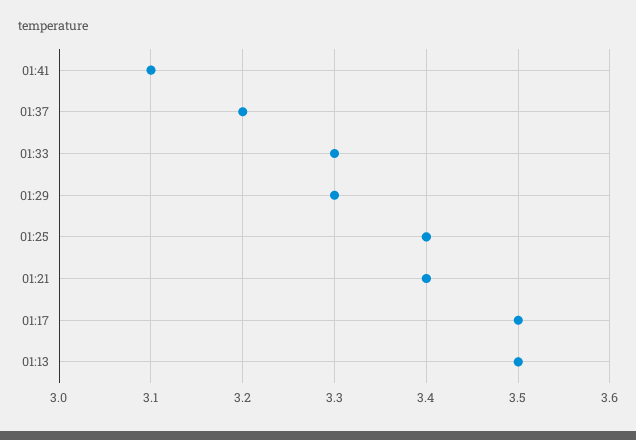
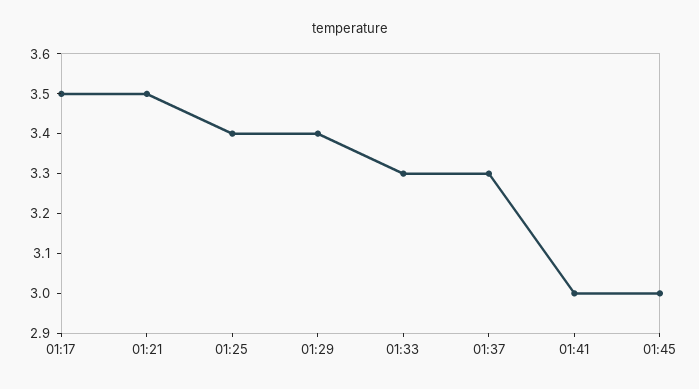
01:41: 3.1 -> 3
01:37: 3.2 -> 3.3
01:29: 3.3 -> 3.4
01:21: 3.4 -> 3.5
01:13: 3.5 -> none
01:45: none -> 3

